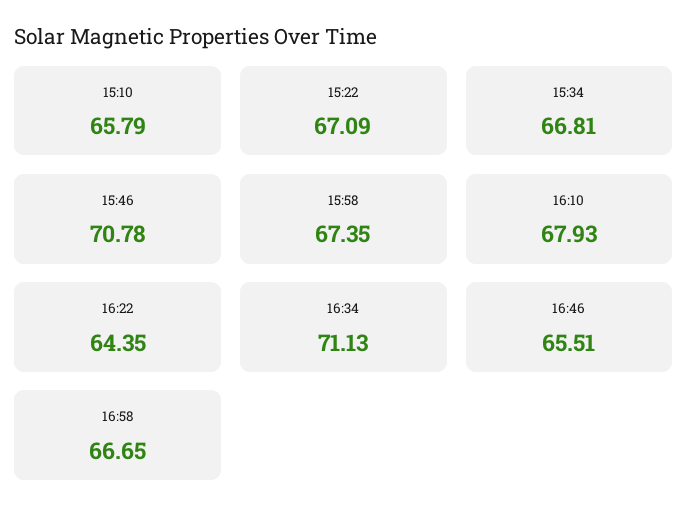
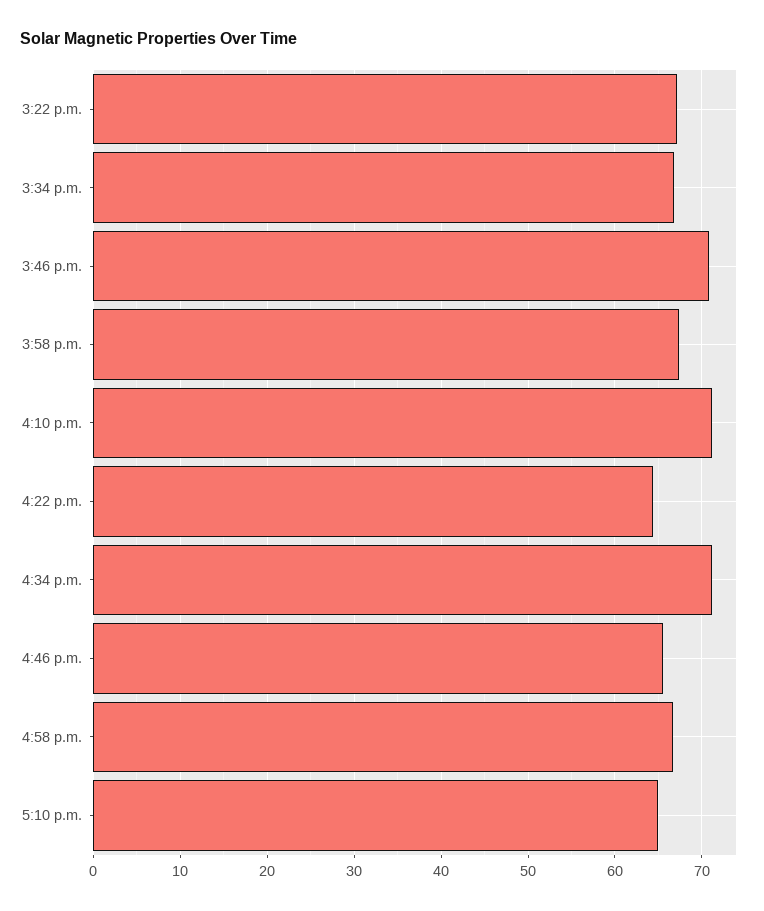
15:10: 65.79 -> none
16:10: 67.93 -> 71
5:10 p.m.: none -> 65

